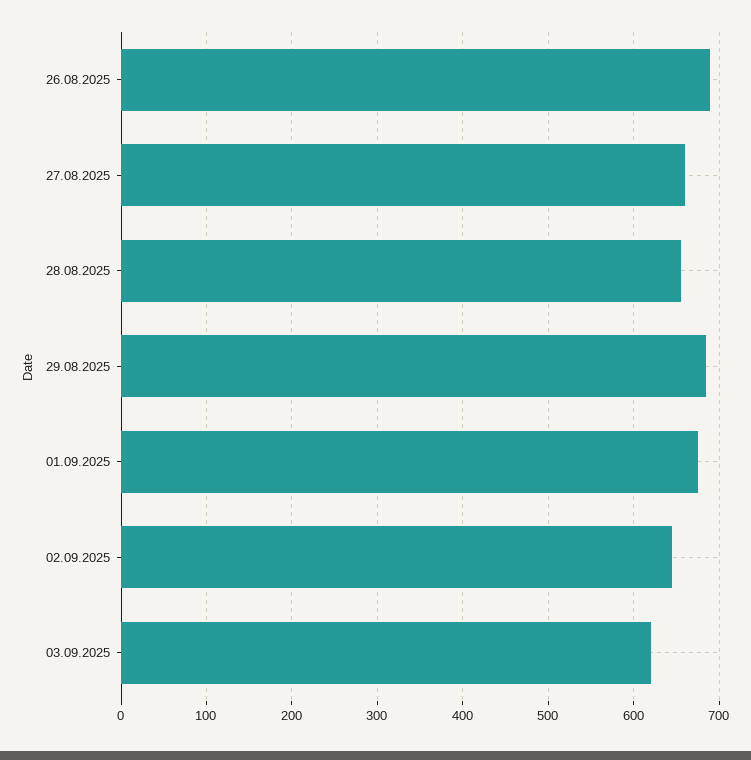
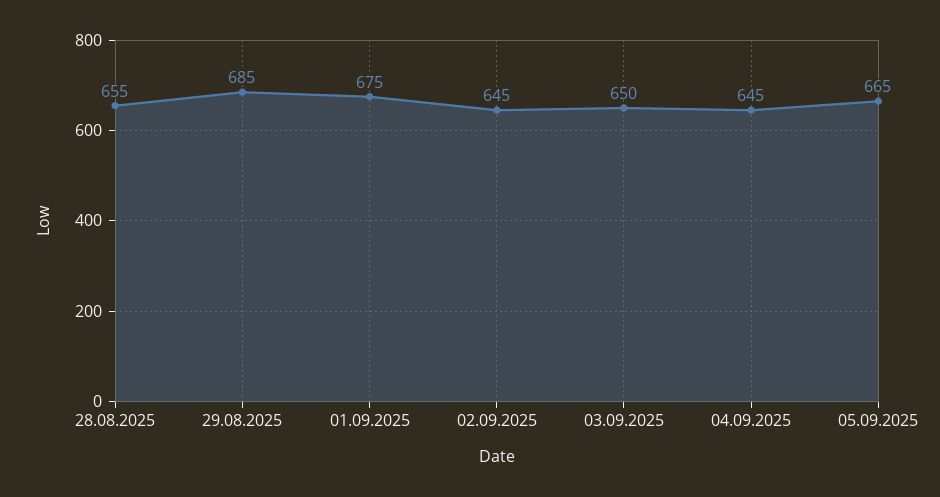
26.08.2025: 690 -> none
27.08.2025: 660 -> none
03.09.2025: 620 -> 650
04.09.2025: none -> 645
05.09.2025: none -> 665

